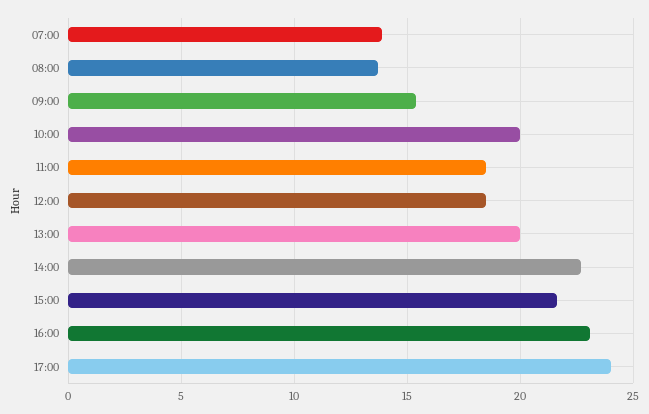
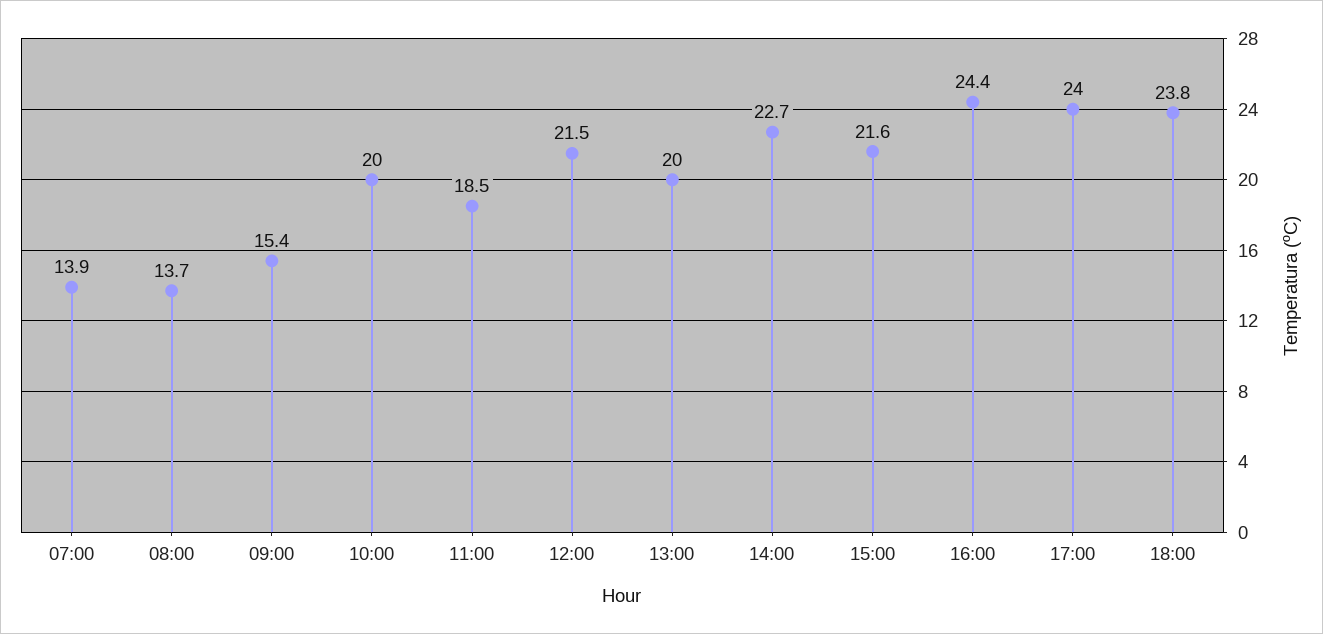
12:00: 18.5 -> 21.5
16:00: 23 -> 24.4
18:00: none -> 23.8

